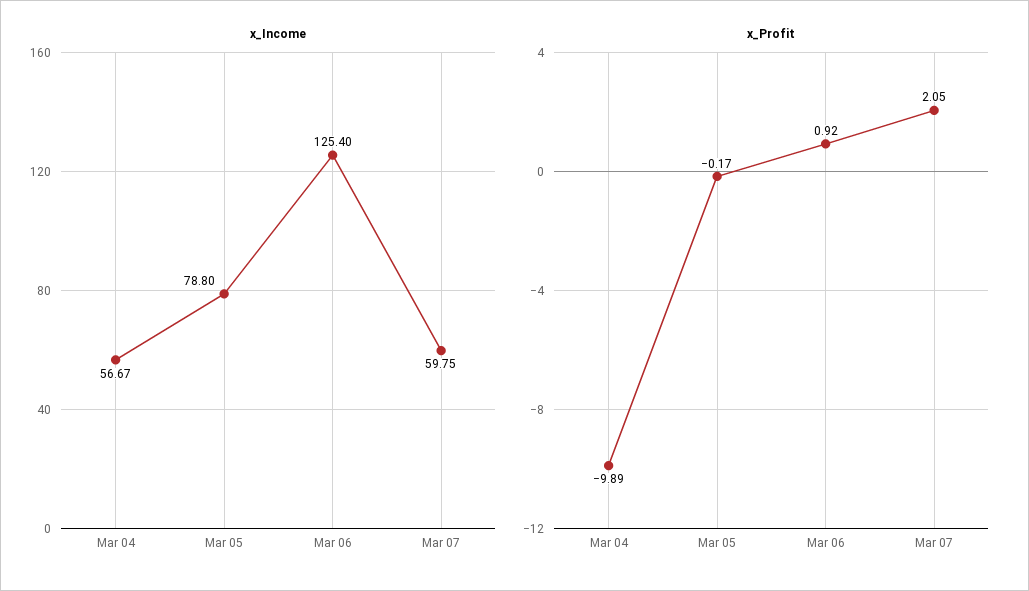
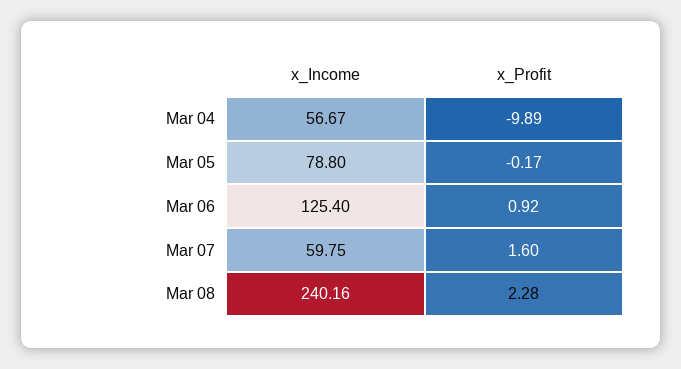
x_Profit, Mar 07: 2.05 -> 1.6
x_Income, Mar 08: none -> 240.16
x_Profit, Mar 08: none -> 2.28

